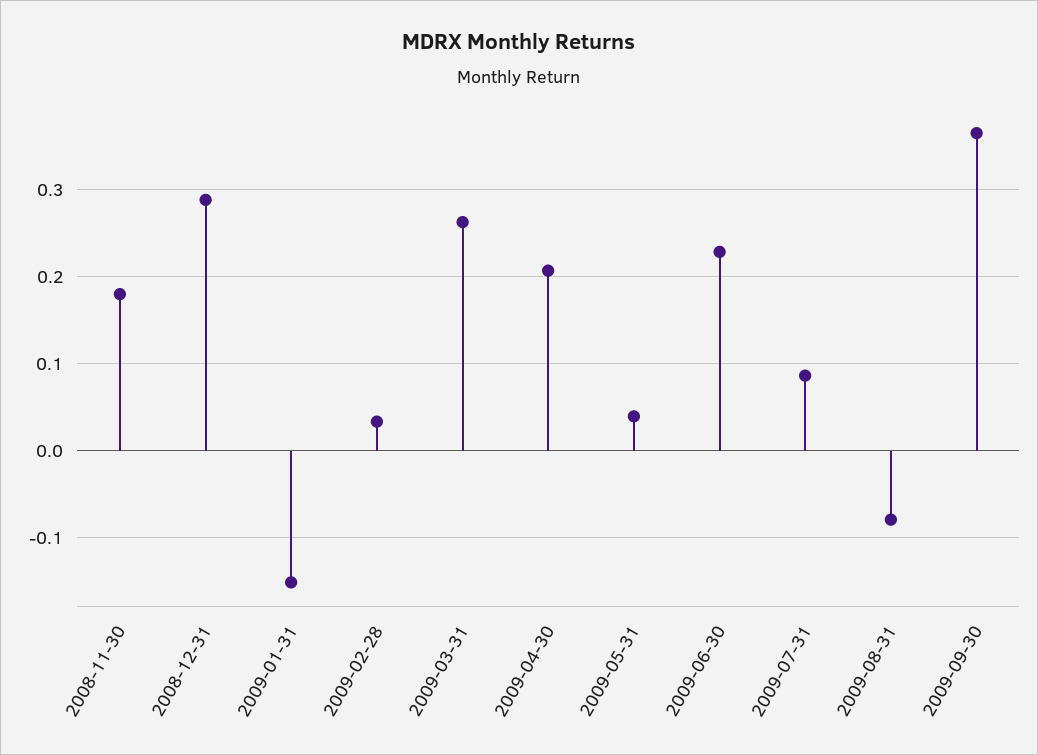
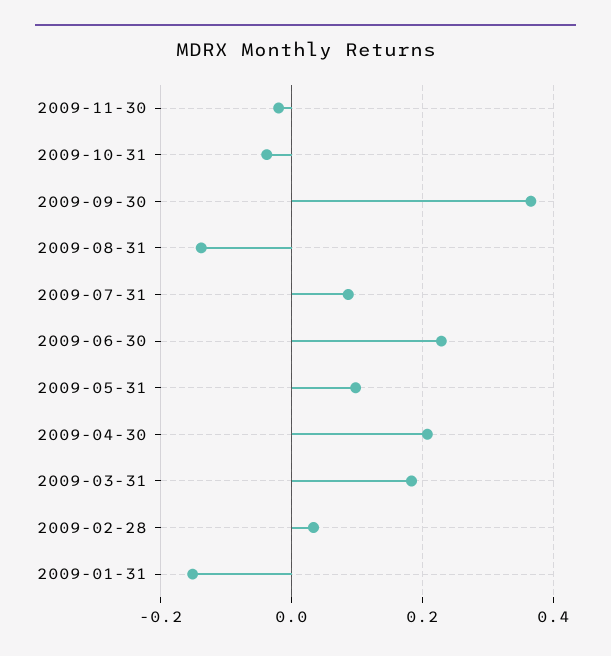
2008-11-30: 0.18 -> none
2008-12-31: 0.29 -> none
2009-03-31: 0.26 -> 0.18
2009-05-31: 0.04 -> 0.1
2009-08-31: -0.08 -> -0.14
2009-11-30: none -> -0.02
2009-10-31: none -> -0.04

